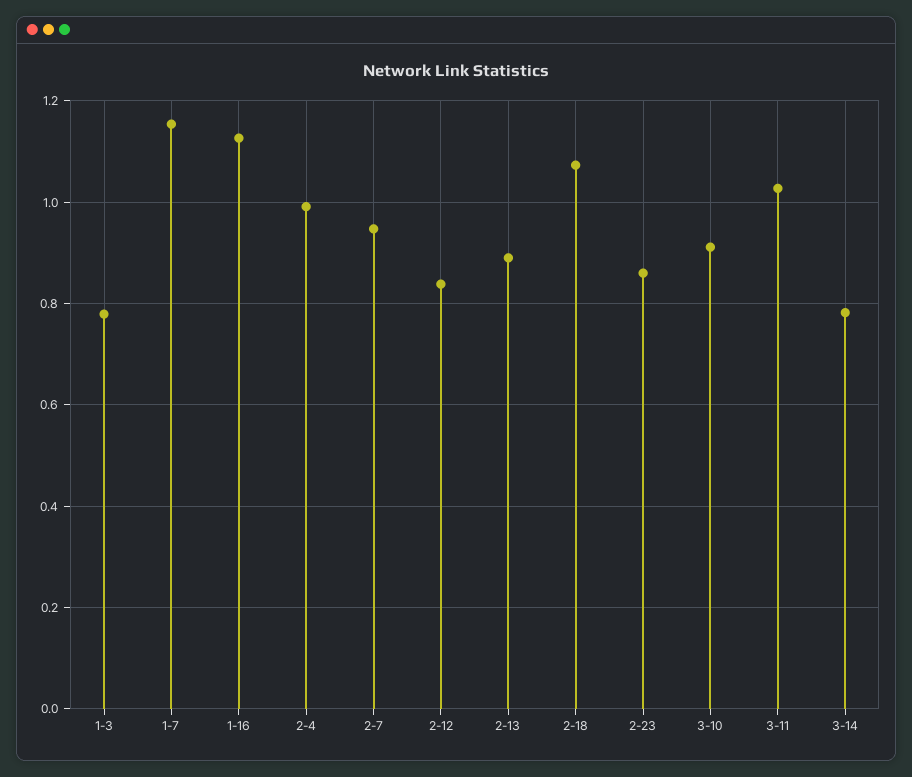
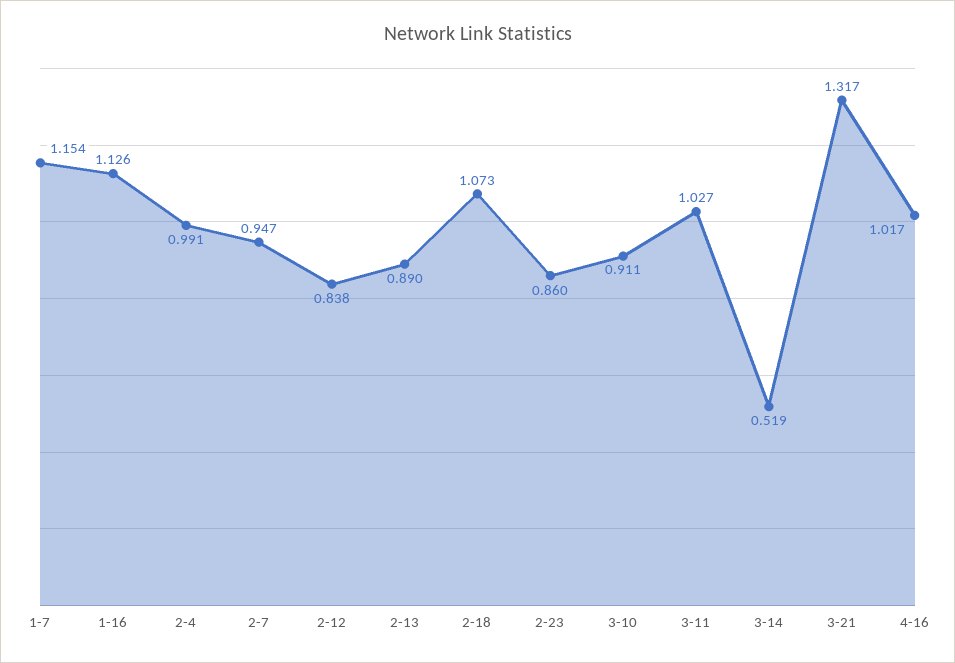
1-3: 0.78 -> none
3-14: 0.78 -> 0.519
3-21: none -> 1.317
4-16: none -> 1.017

